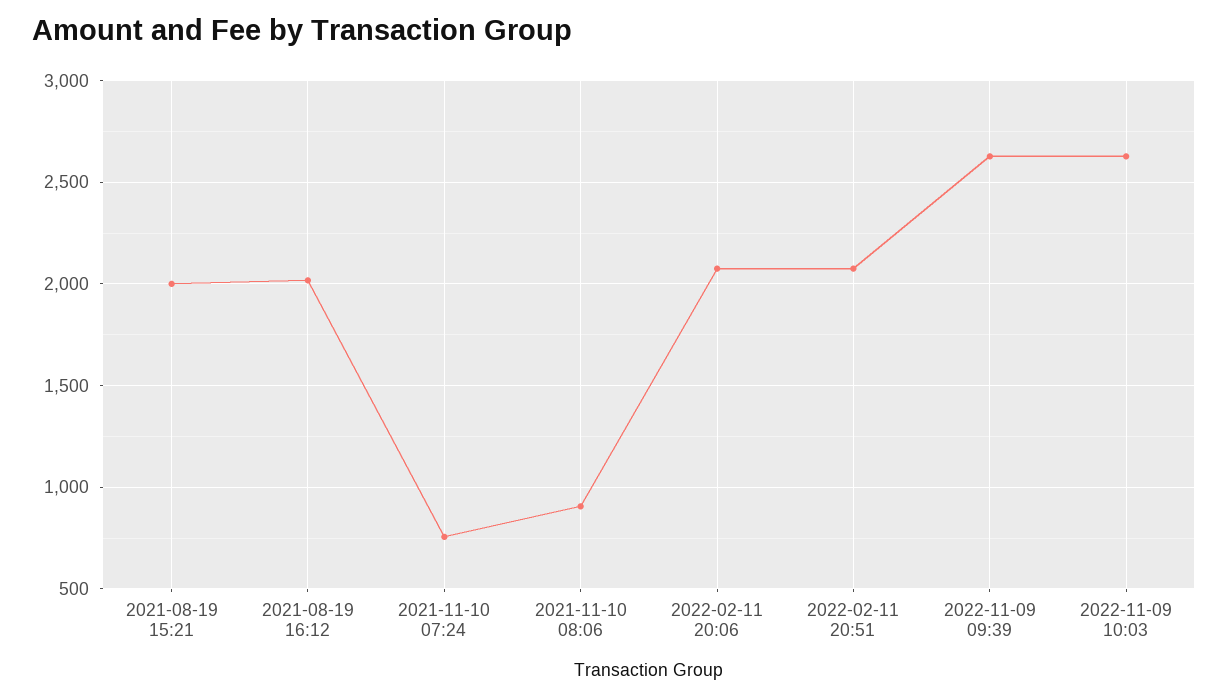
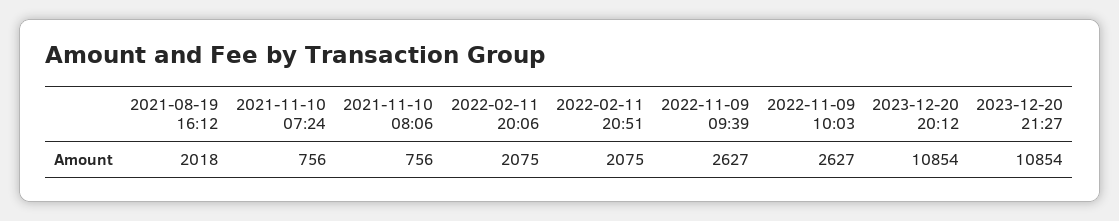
2021-08-19 15:21: 2000 -> none
2021-11-10 08:06: 900 -> 756
2023-12-20 20:12: none -> 10854
2023-12-20 21:27: none -> 10854

